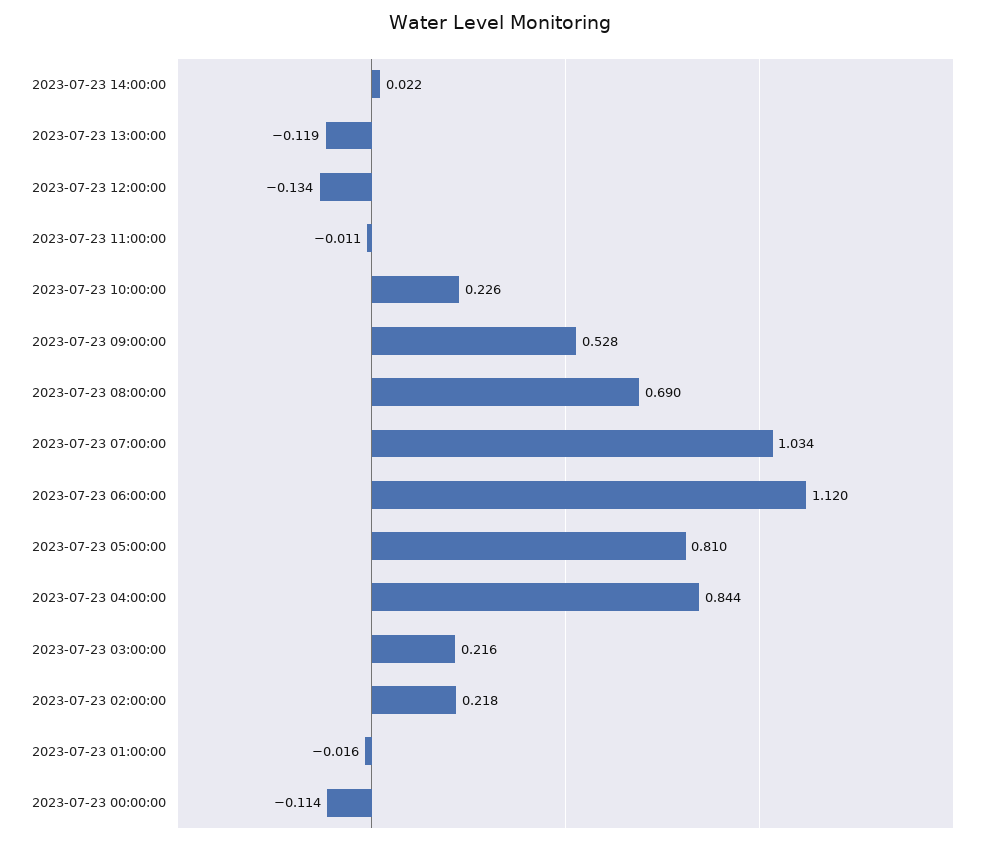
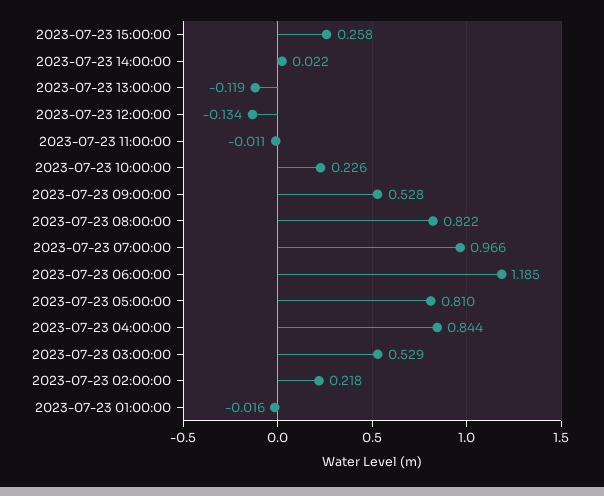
2023-07-23 08:00:00: 0.69 -> 0.822
2023-07-23 07:00:00: 1.034 -> 0.966
2023-07-23 06:00:00: 1.12 -> 1.185
2023-07-23 03:00:00: 0.216 -> 0.529
2023-07-23 00:00:00: -0.114 -> none
2023-07-23 15:00:00: none -> 0.258

